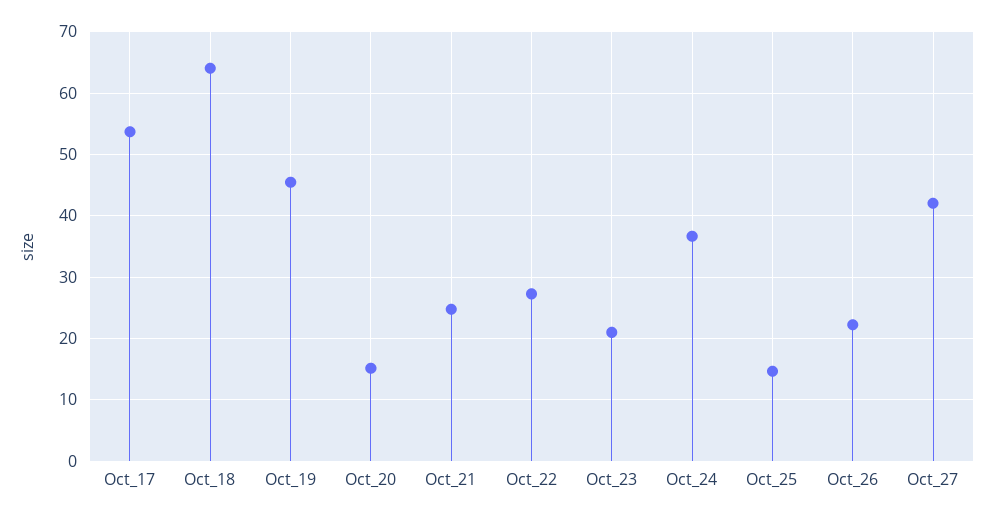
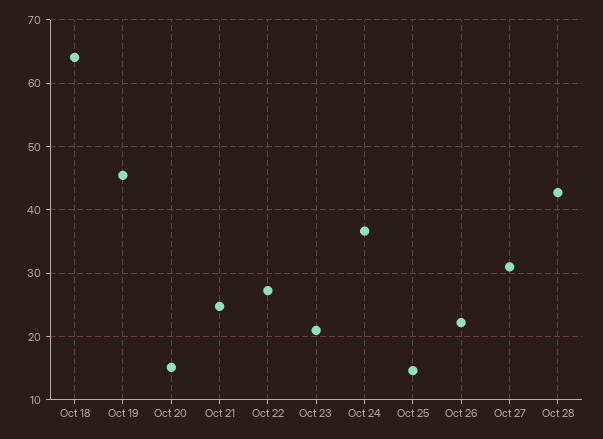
Oct_17: 54 -> none
Oct_27: 42 -> 31
Oct 28: none -> 43

